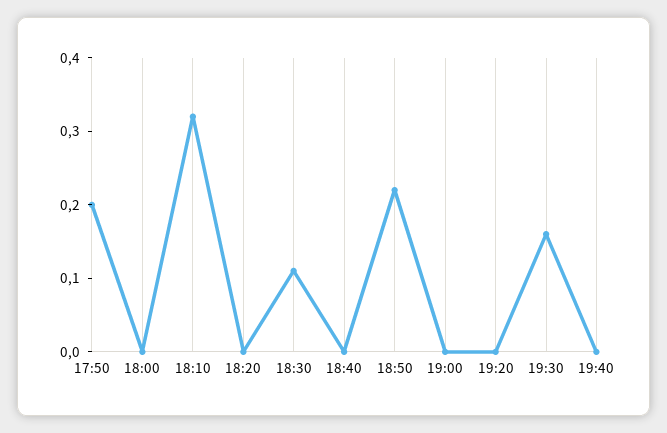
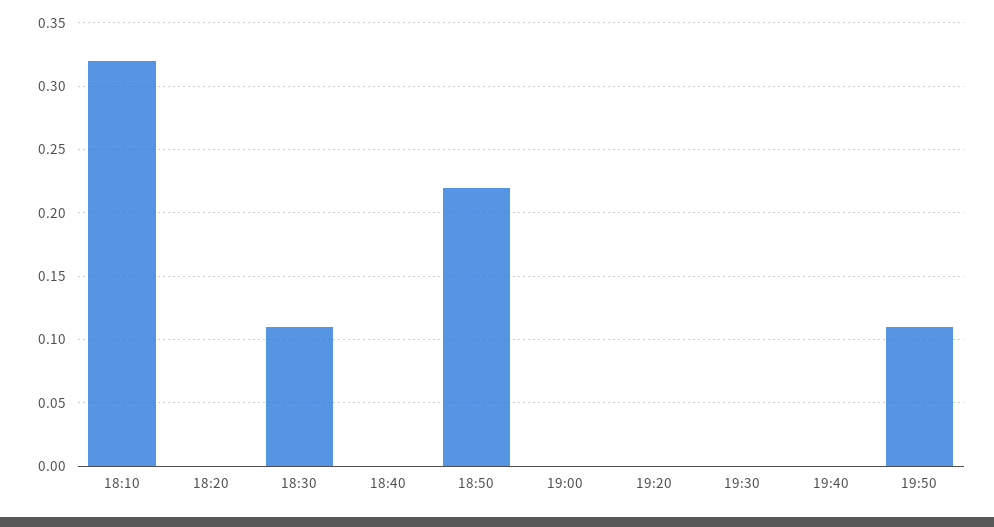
17:50: 0.2 -> none
18:00: 0 -> none
19:30: 0.15 -> 0
19:50: none -> 0.11

